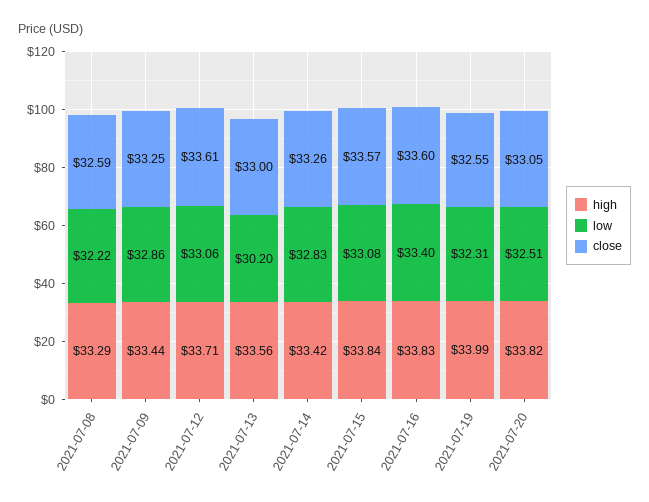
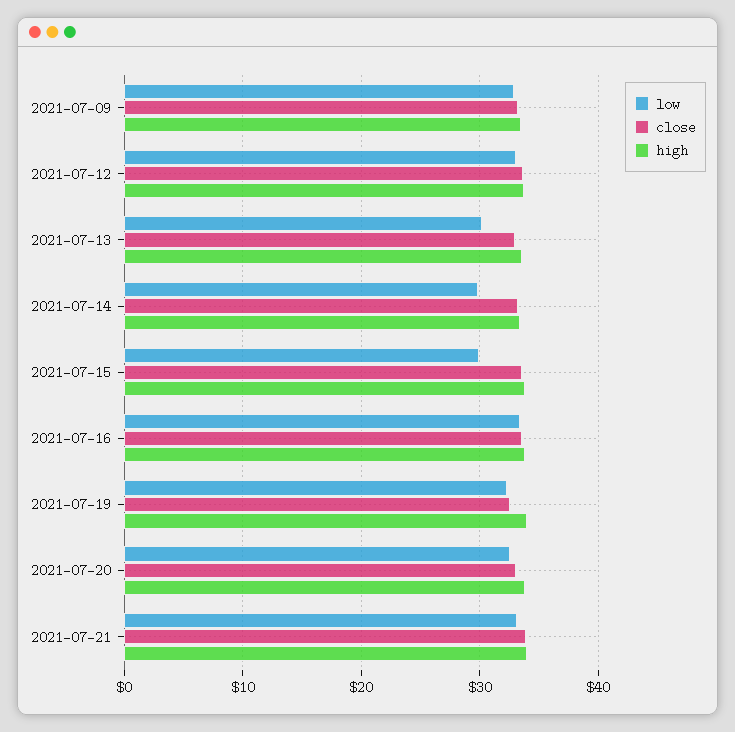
high, 2021-07-08: 33.29 -> none
low, 2021-07-08: 32.22 -> none
close, 2021-07-08: 32.59 -> none
low, 2021-07-14: 32.83 -> 30
low, 2021-07-15: 33.08 -> 30
low, 2021-07-21: none -> 33
close, 2021-07-21: none -> 34
high, 2021-07-21: none -> 34

